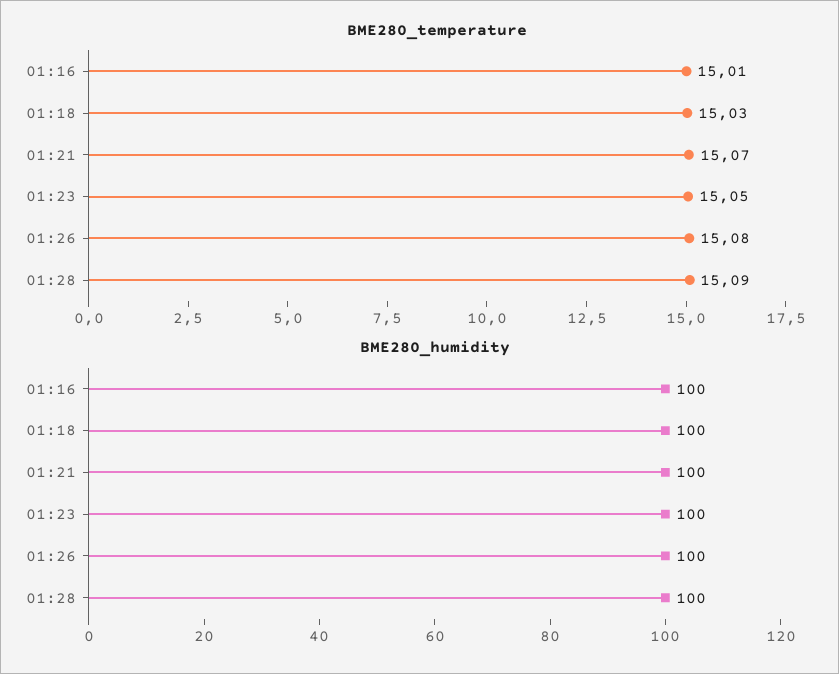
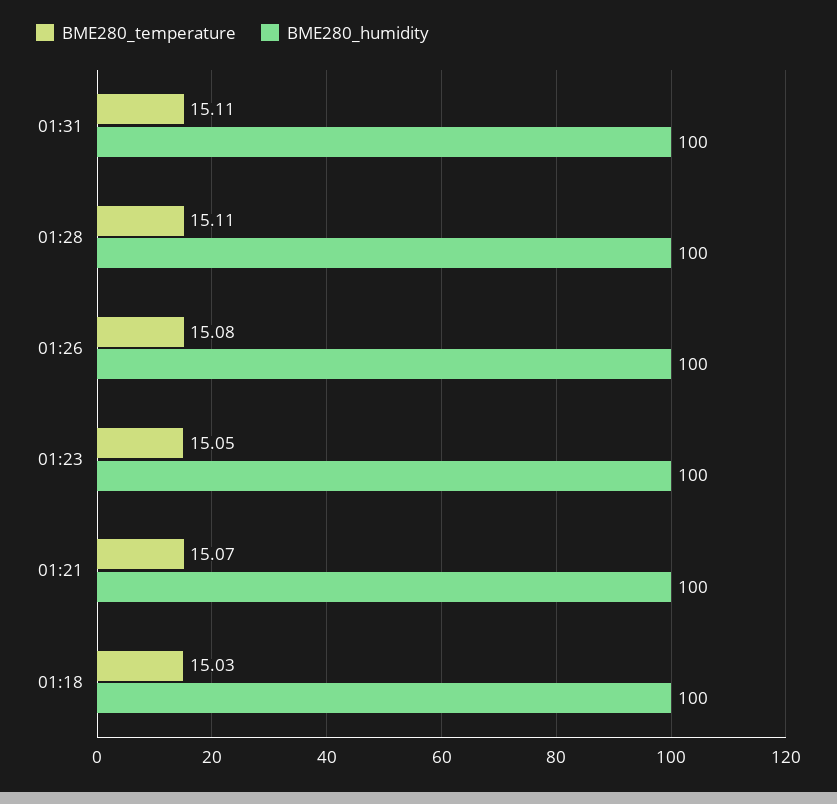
BME280_temperature, 01:16: 15.01 -> none
BME280_temperature, 01:28: 15.09 -> 15.11
BME280_humidity, 01:16: 100 -> none
BME280_temperature, 01:31: none -> 15.11
BME280_humidity, 01:31: none -> 100

